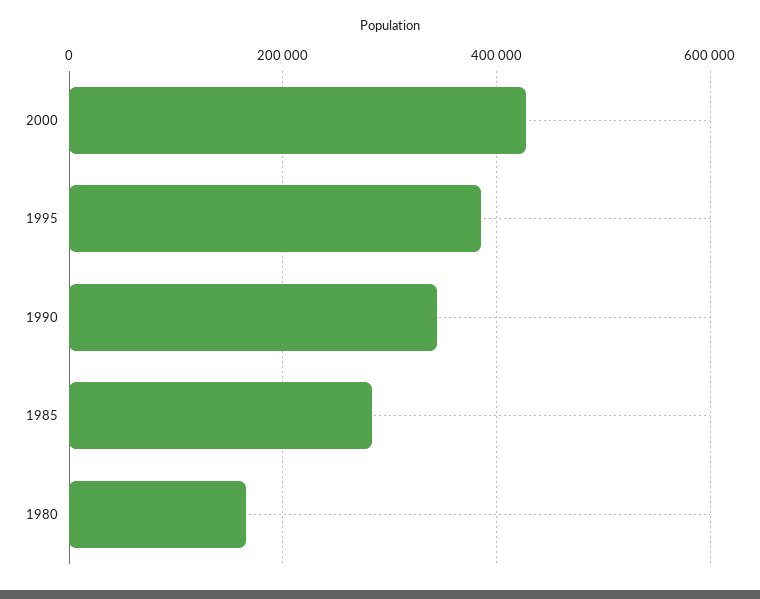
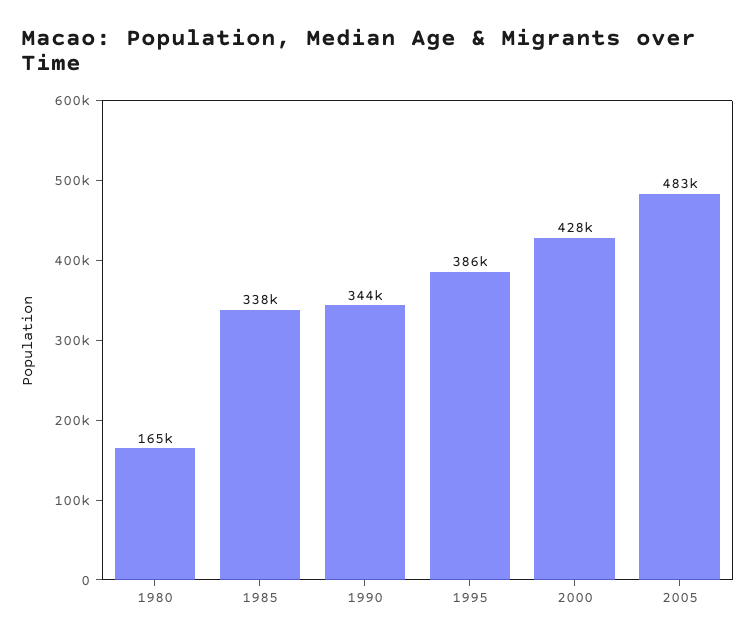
1985: 280000 -> 338000
2005: none -> 483000

